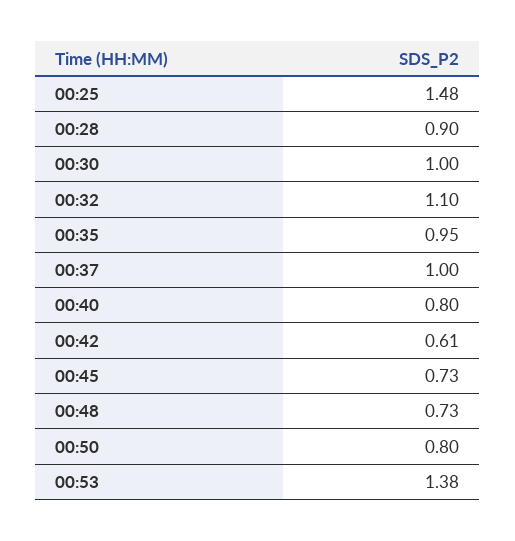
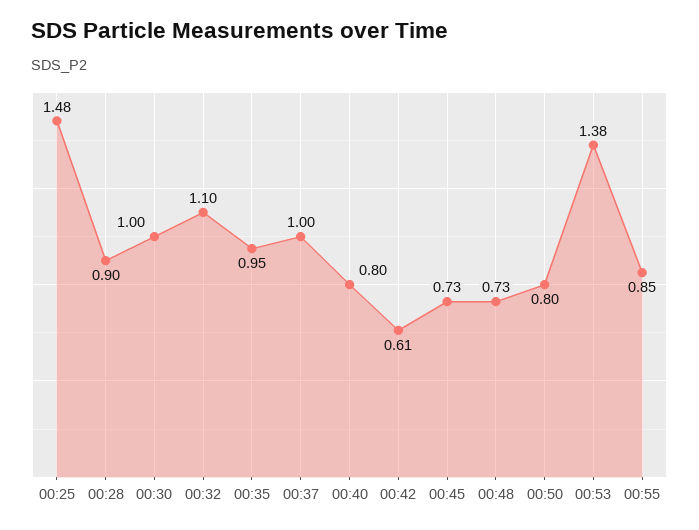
00:55: none -> 0.85

